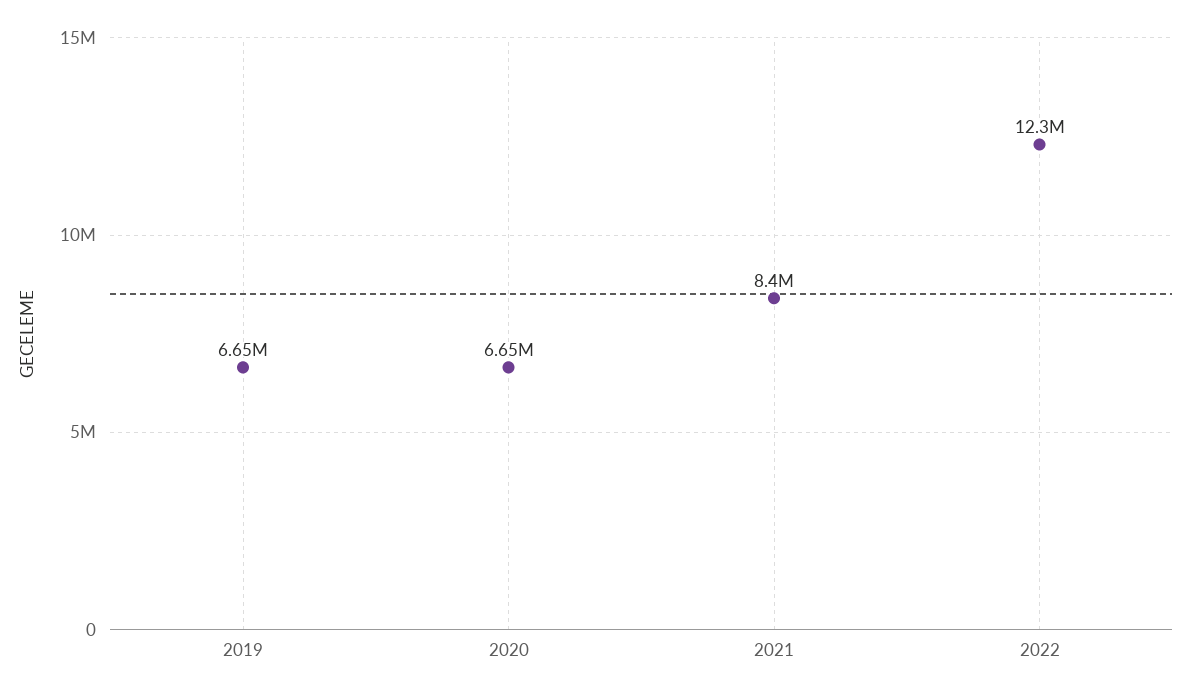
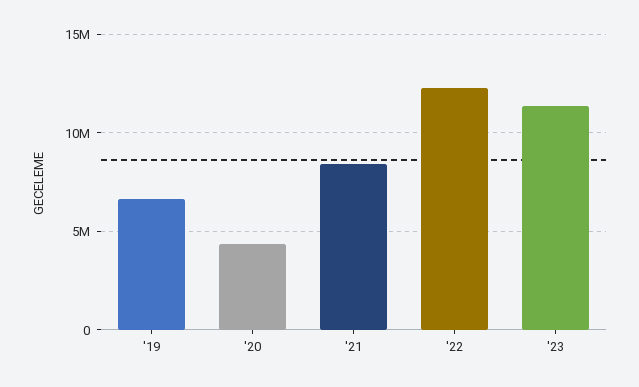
2020: 6650000 -> 4500000
'23: none -> 11500000

